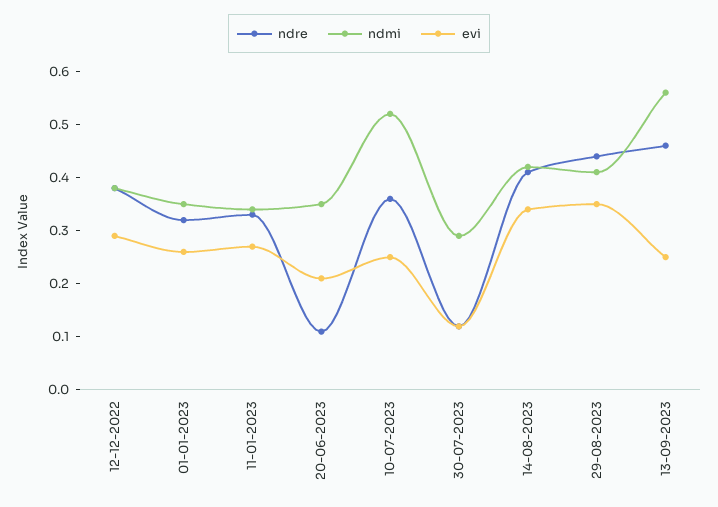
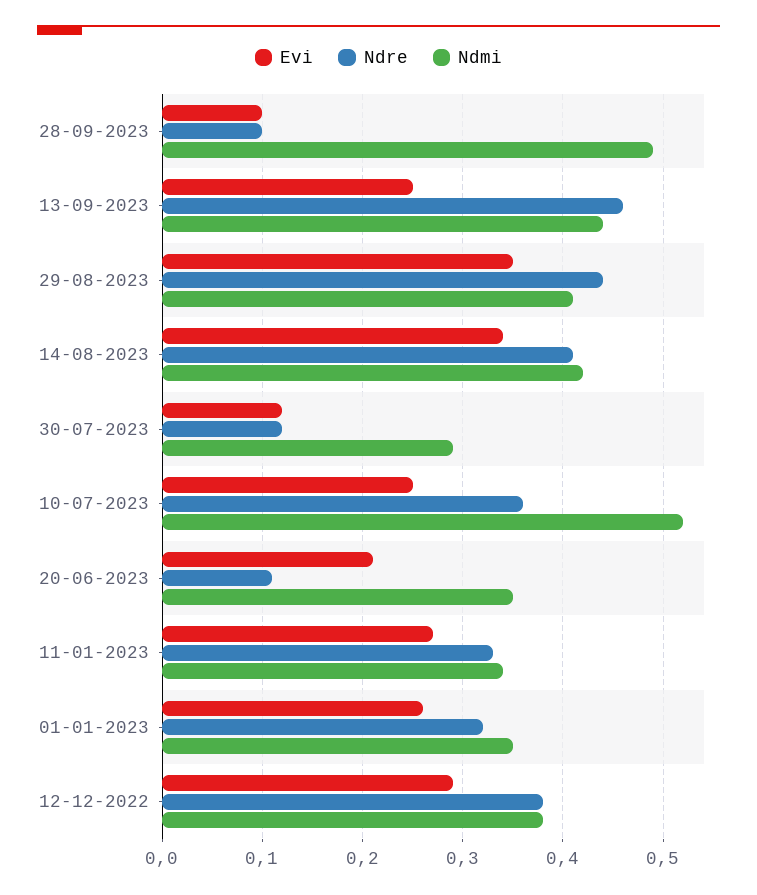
ndmi, 13-09-2023: 0.55 -> 0.44
evi, 28-09-2023: none -> 0.1
ndre, 28-09-2023: none -> 0.1
ndmi, 28-09-2023: none -> 0.49

